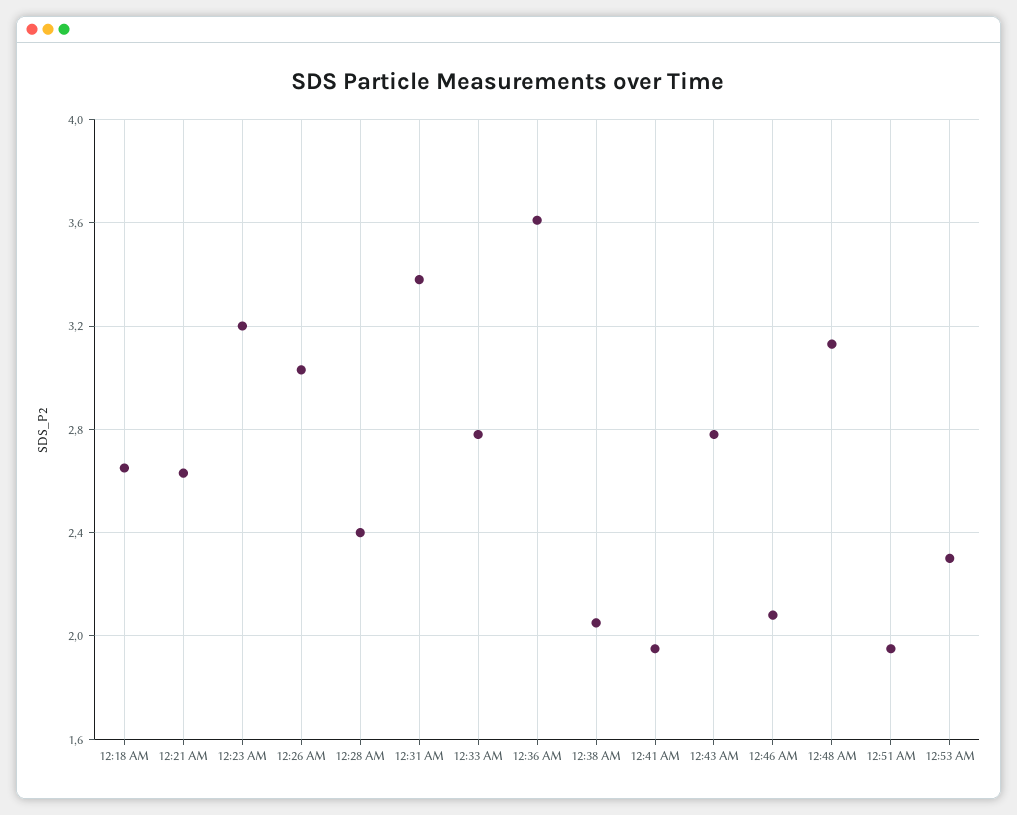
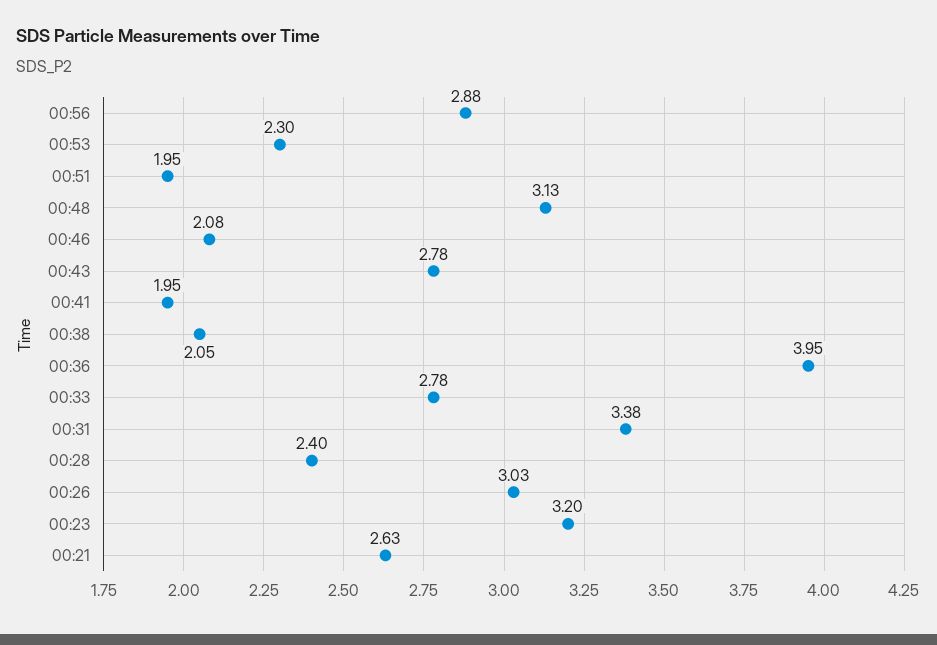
12:18 AM: 2.65 -> none
12:36 AM: 3.6 -> 3.95
00:56: none -> 2.88

